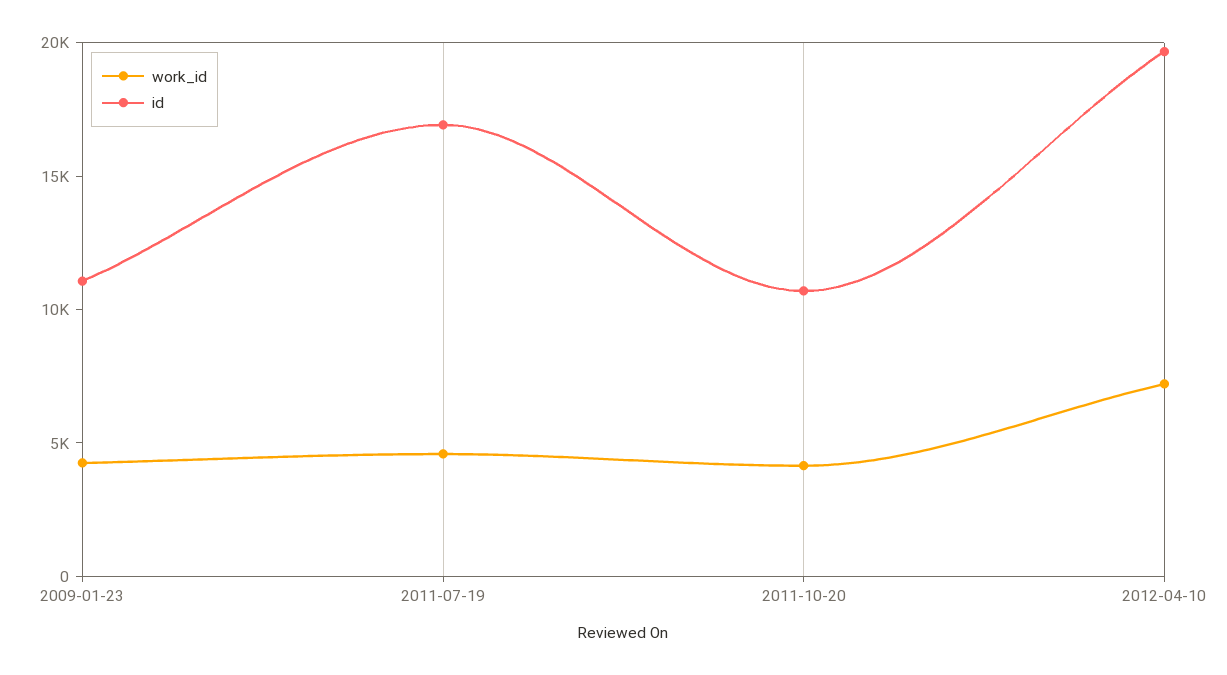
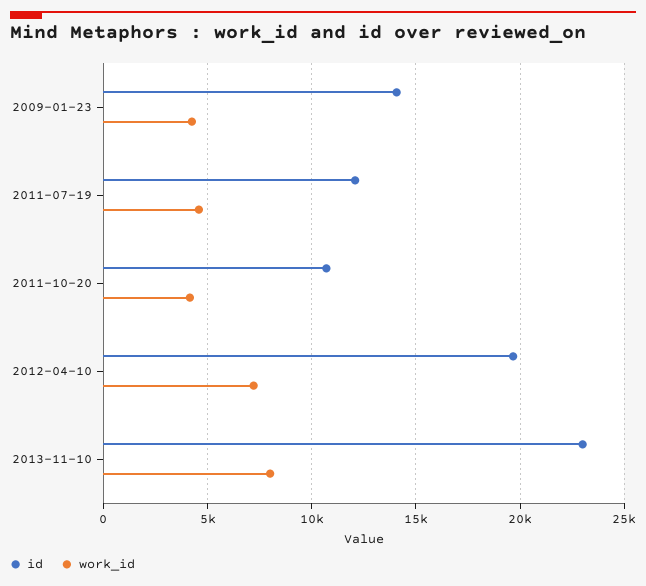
id, 2009-01-23: 11000 -> 14000
id, 2011-07-19: 17000 -> 12000
id, 2013-11-10: none -> 23000
work_id, 2013-11-10: none -> 8000

